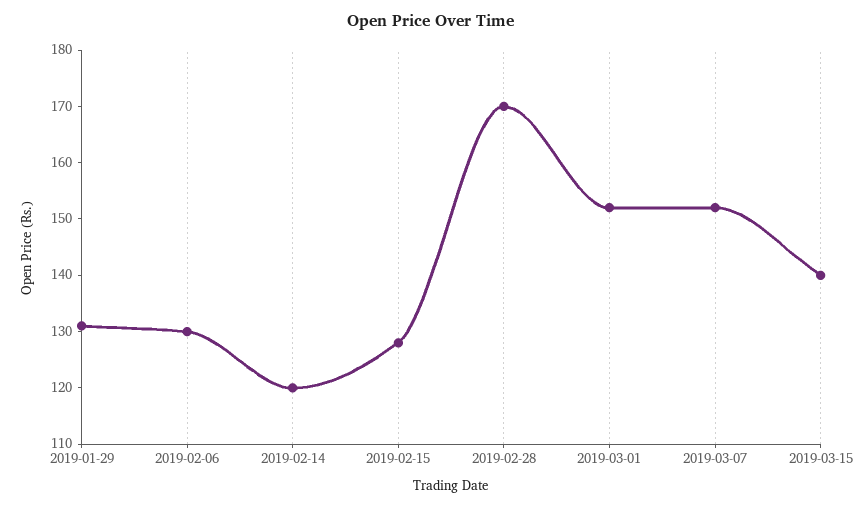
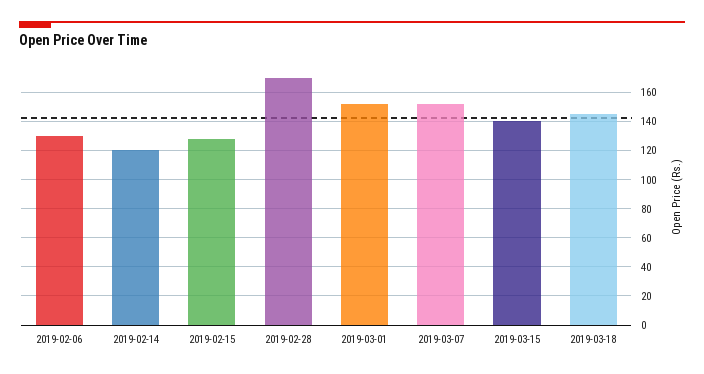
2019-01-29: 130 -> none
2019-03-18: none -> 145

